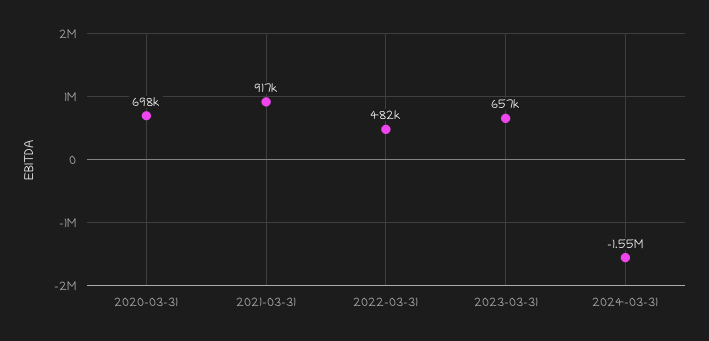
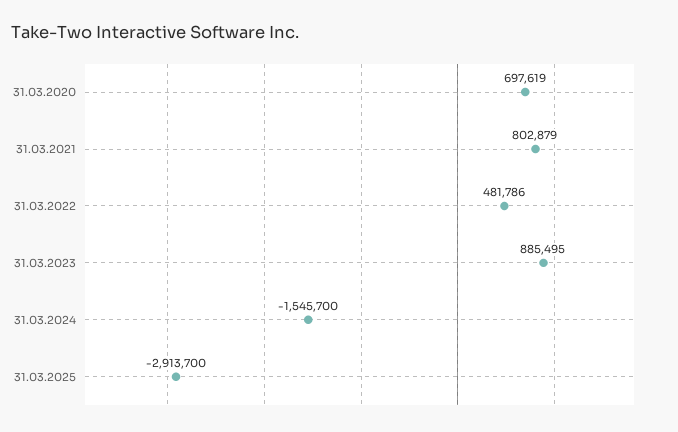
2021-03-31: 917000 -> 802879
2023-03-31: 657000 -> 885495
31.03.2025: none -> -2913700

